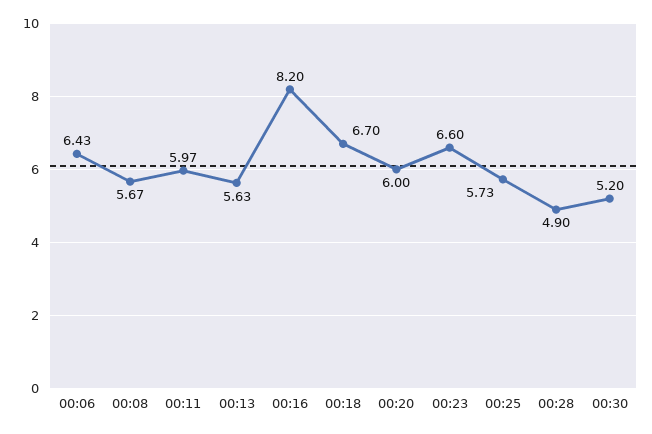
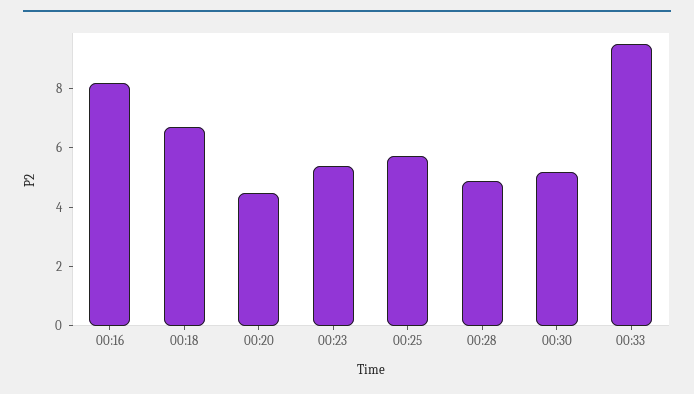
00:06: 6.43 -> none
00:08: 5.67 -> none
00:11: 5.97 -> none
00:13: 5.63 -> none
00:20: 6 -> 4.5
00:23: 6.6 -> 5.5
00:33: none -> 9.5

